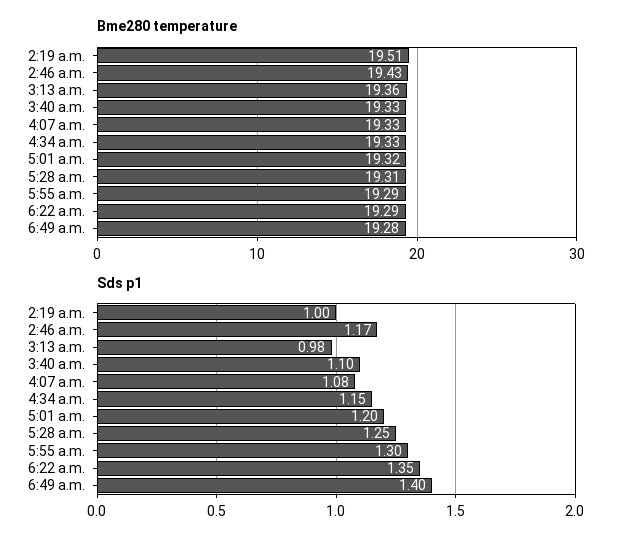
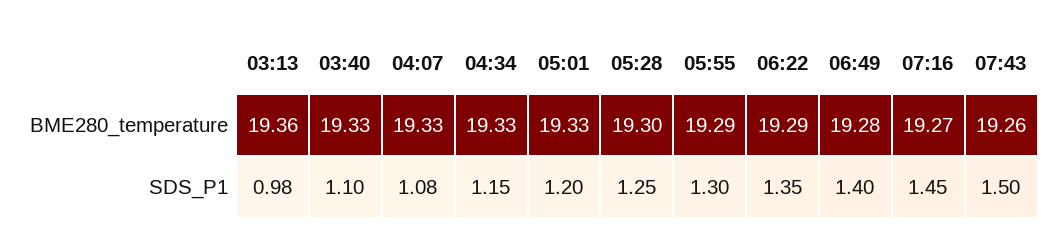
Bme280 temperature, 2:19 a.m.: 19.51 -> none
Bme280 temperature, 2:46 a.m.: 19.43 -> none
Bme280 temperature, 5:01 a.m.: 19.32 -> 19.33
Bme280 temperature, 5:28 a.m.: 19.31 -> 19.3
Sds p1, 2:19 a.m.: 1 -> none
Sds p1, 2:46 a.m.: 1.17 -> none
Bme280 temperature, 07:16: none -> 19.27
Bme280 temperature, 07:43: none -> 19.26
Sds p1, 07:16: none -> 1.45
Sds p1, 07:43: none -> 1.5

